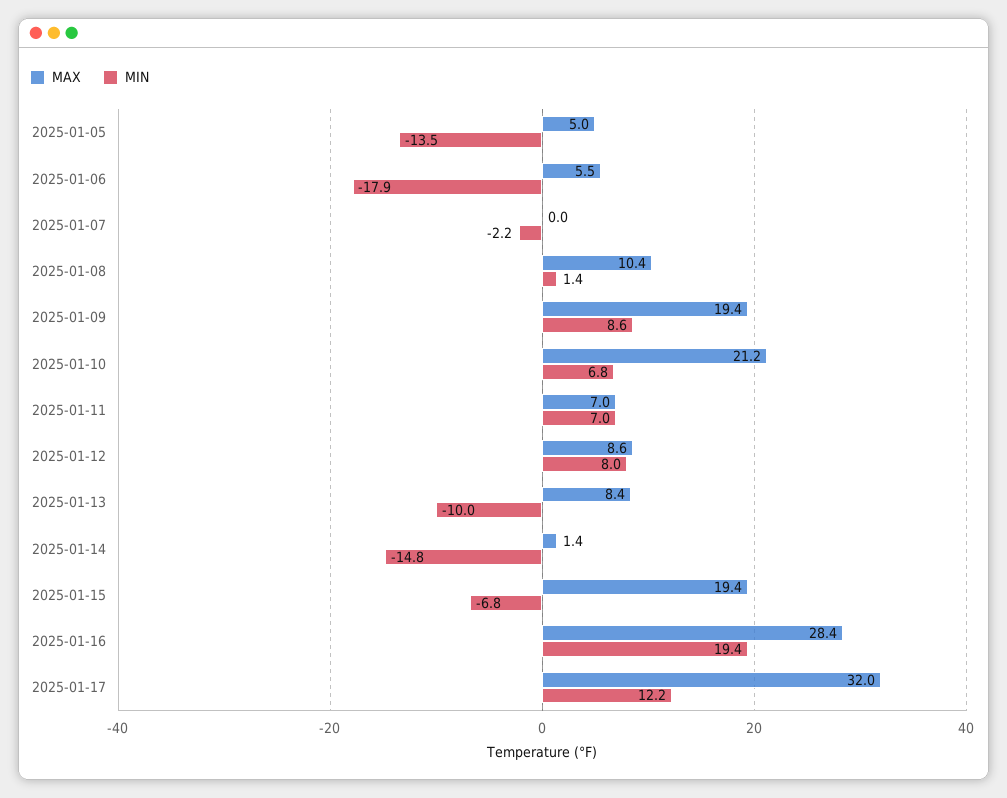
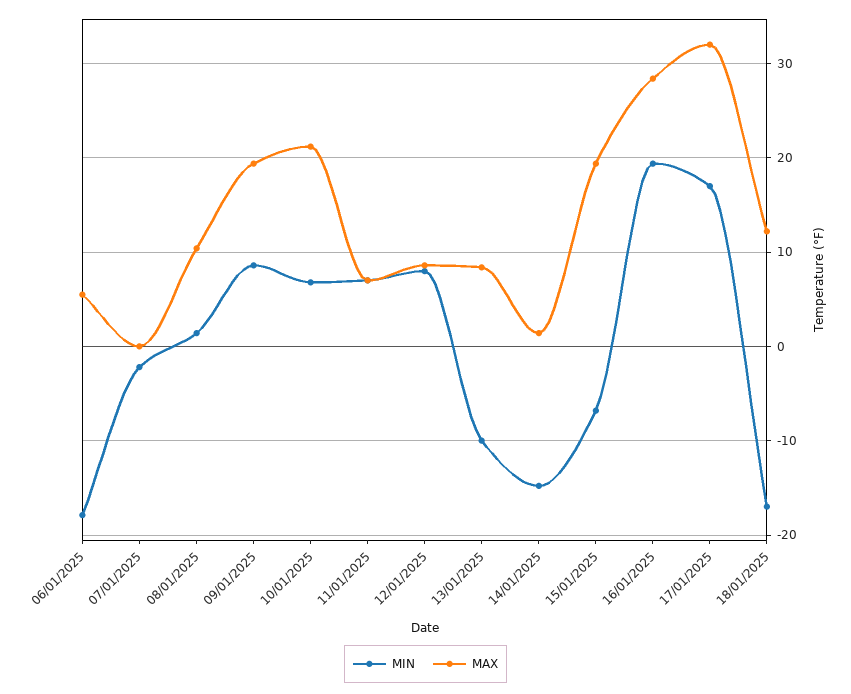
MAX, 2025-01-05: 5 -> none
MIN, 2025-01-05: -13.5 -> none
MIN, 2025-01-17: 12.2 -> 17
MIN, 18/01/2025: none -> -17
MAX, 18/01/2025: none -> 12

